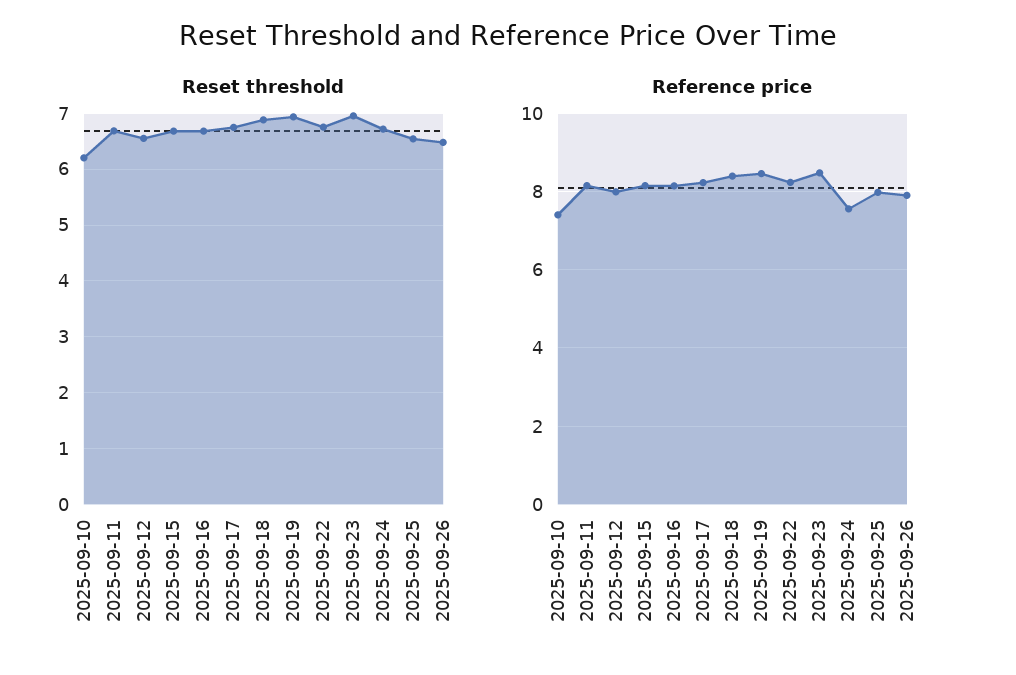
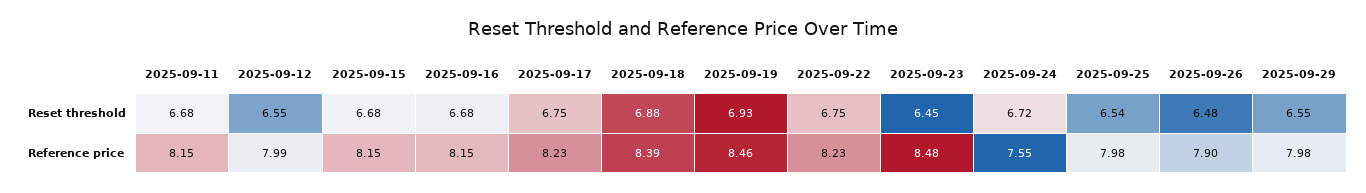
Reset threshold, 2025-09-10: 6.2 -> none
Reset threshold, 2025-09-23: 7 -> 6.45
Reference price, 2025-09-10: 7.4 -> none
Reset threshold, 2025-09-29: none -> 6.55
Reference price, 2025-09-29: none -> 7.98

